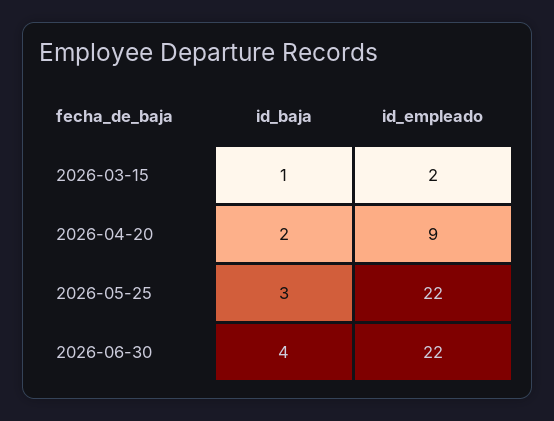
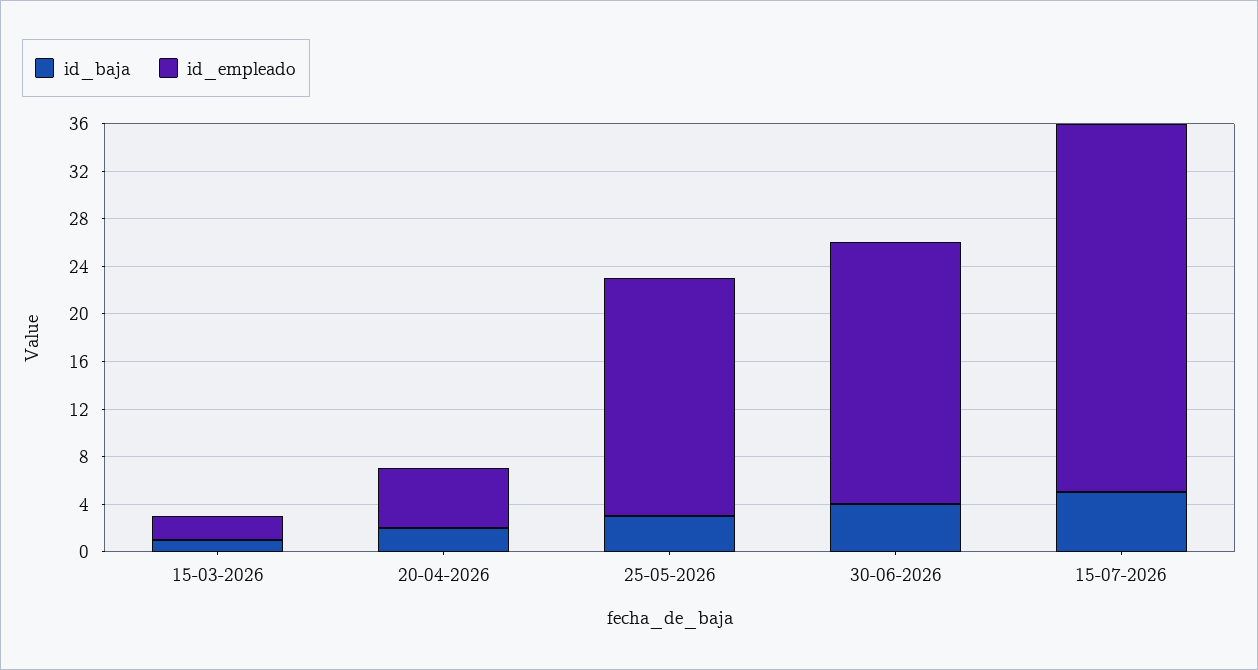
id_empleado, 2026-04-20: 9 -> 5
id_empleado, 2026-05-25: 22 -> 20
id_baja, 15-07-2026: none -> 5
id_empleado, 15-07-2026: none -> 31

